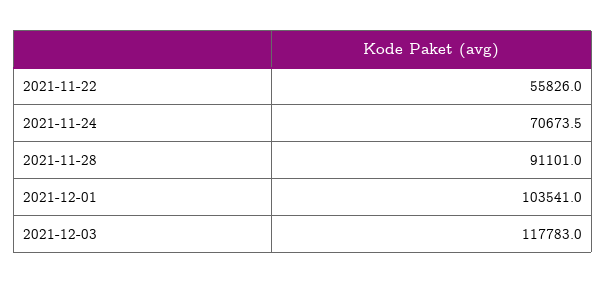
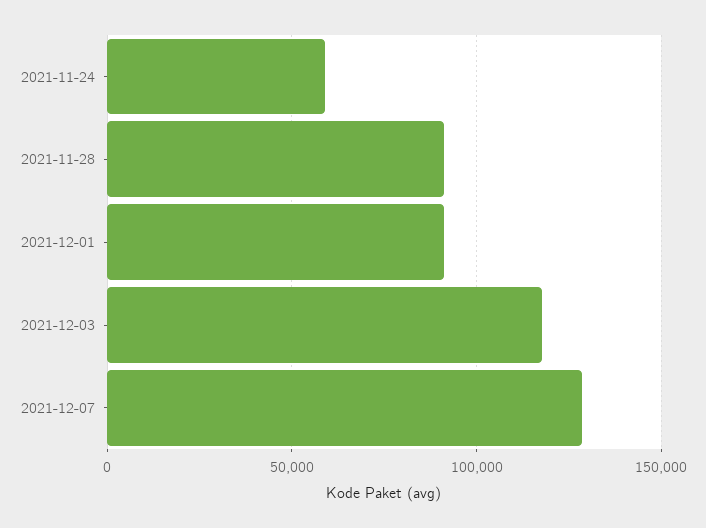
2021-11-22: 55826 -> none
2021-11-24: 70673.5 -> 60000
2021-12-01: 103541 -> 90000
2021-12-07: none -> 130000

